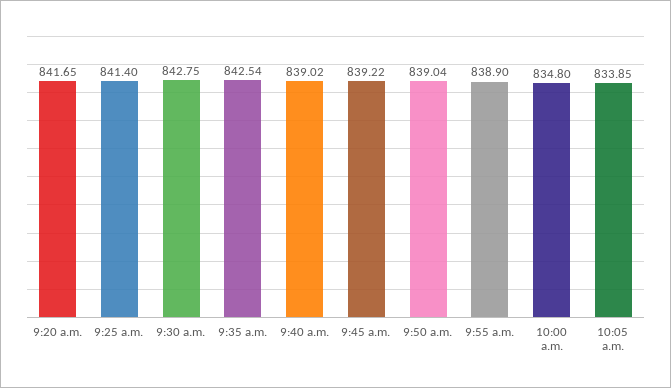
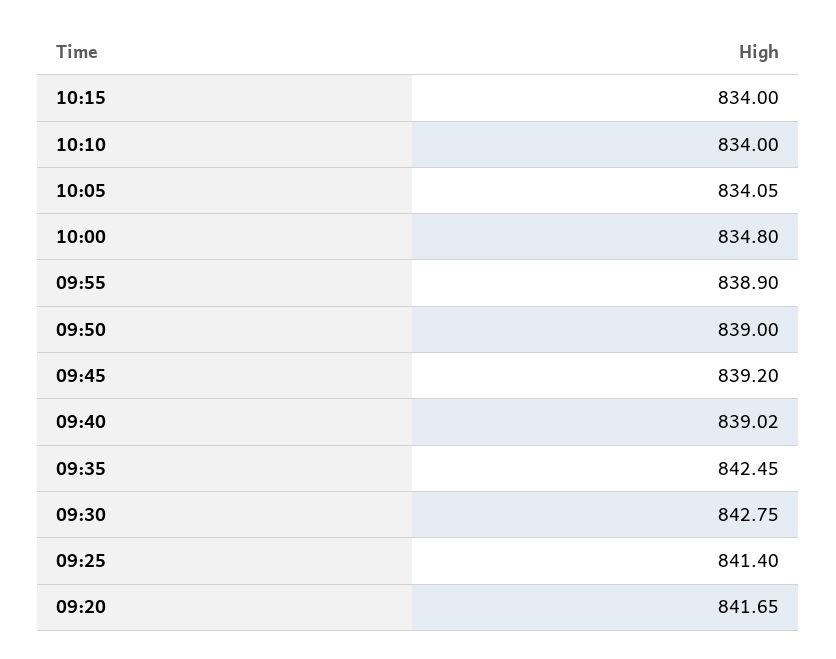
9:35 a.m.: 842.54 -> 842.45
9:45 a.m.: 839.22 -> 839.2
9:50 a.m.: 839.04 -> 839
10:05 a.m.: 833.85 -> 834.05
10:15: none -> 834
10:10: none -> 834

